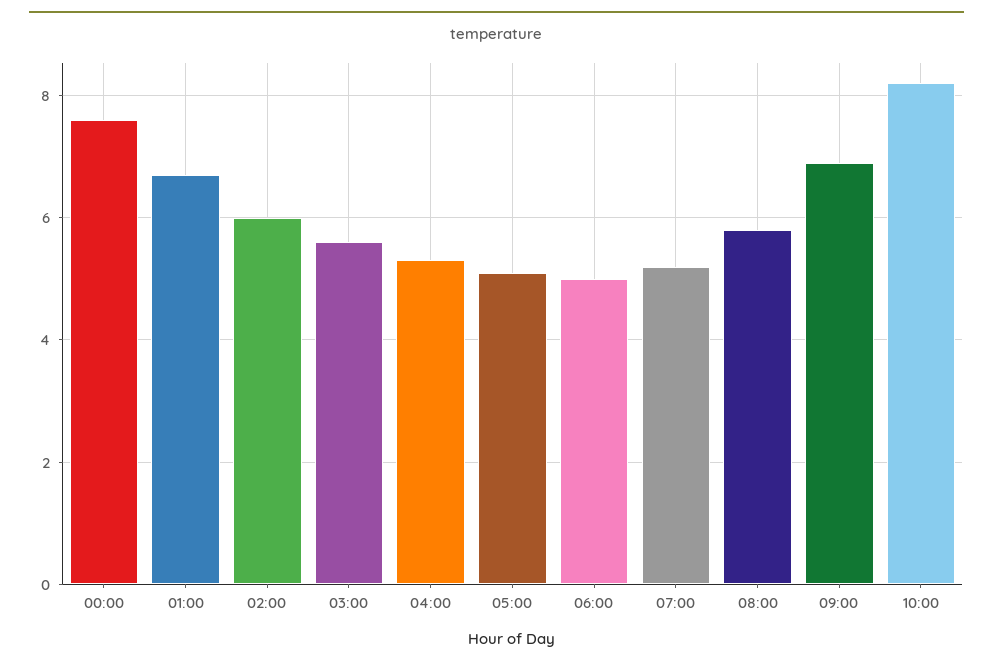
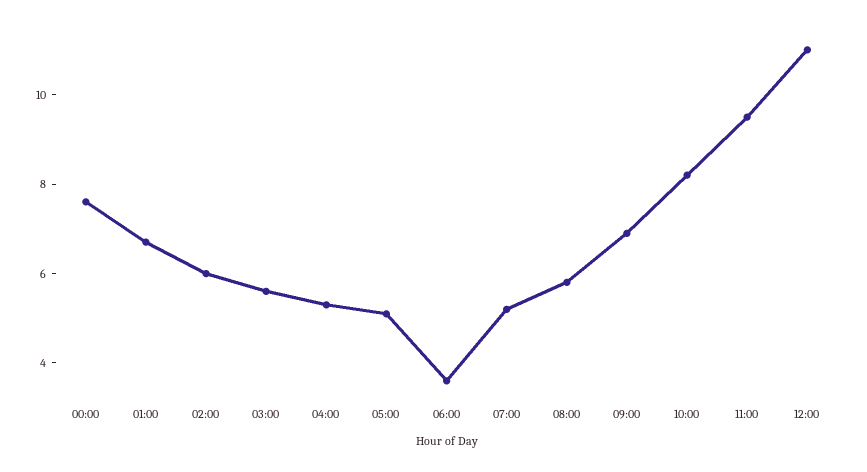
06:00: 5 -> 3.5
11:00: none -> 9.5
12:00: none -> 11

